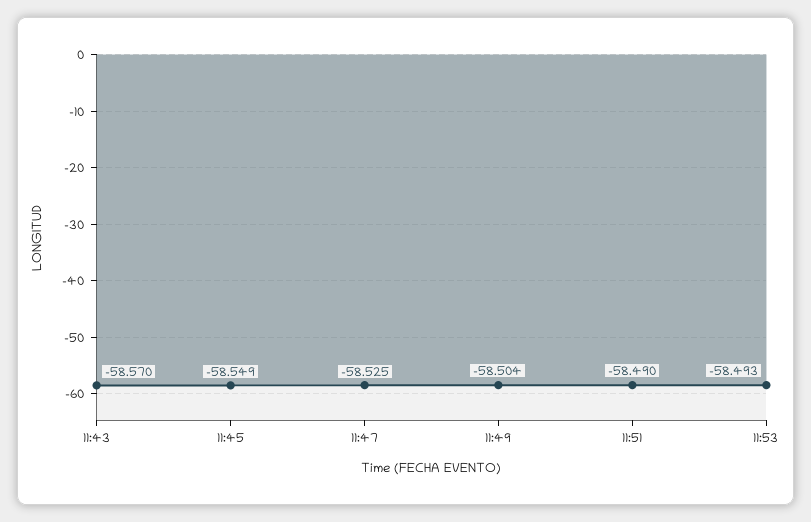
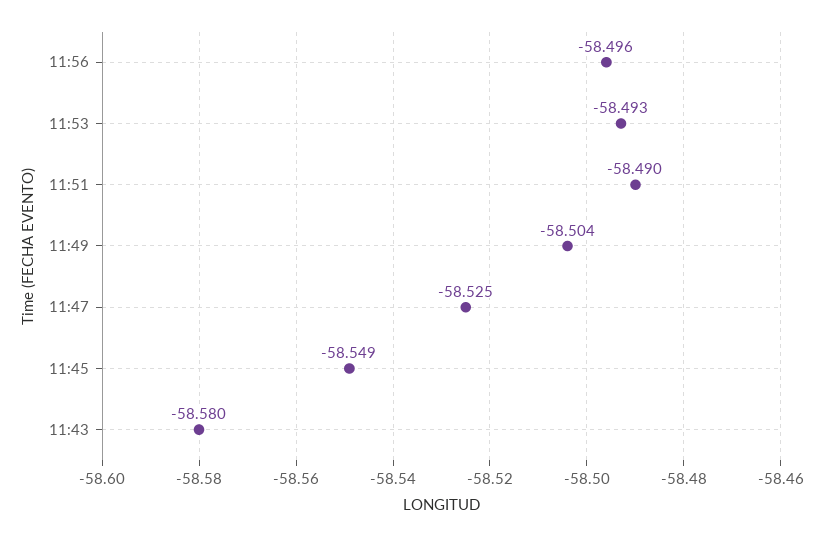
11:43: -58.57 -> -58.58
11:56: none -> -58.496

